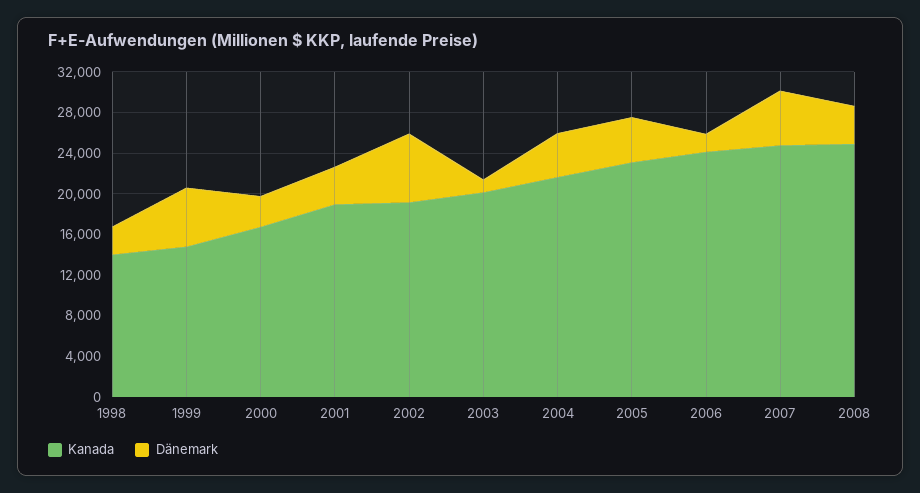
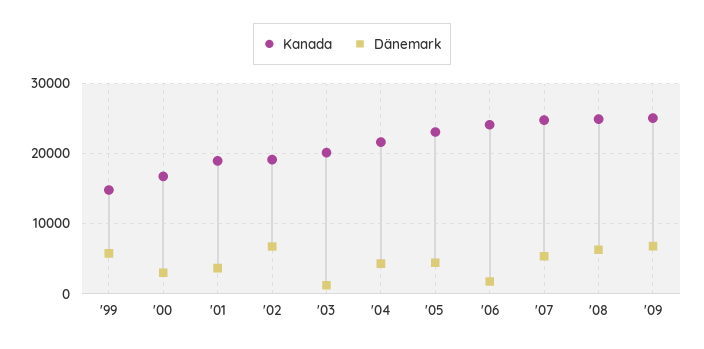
Kanada, 1998: 14000 -> none
Dänemark, 1998: 3000 -> none
Dänemark, 2008: 4000 -> 6000
Kanada, '09: none -> 25000
Dänemark, '09: none -> 7000

